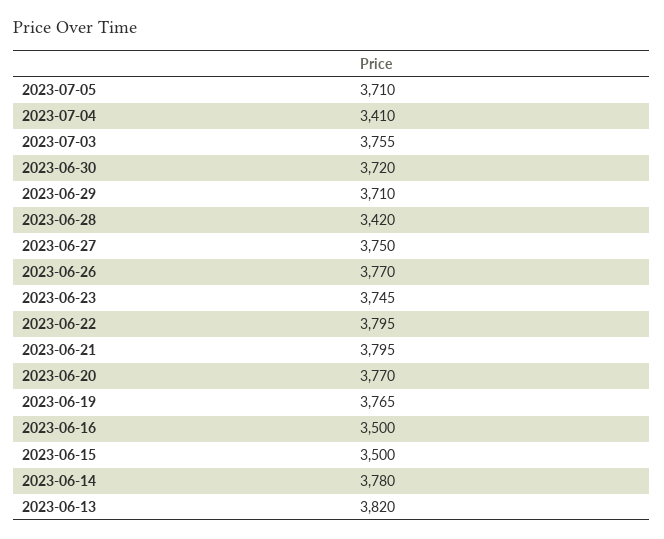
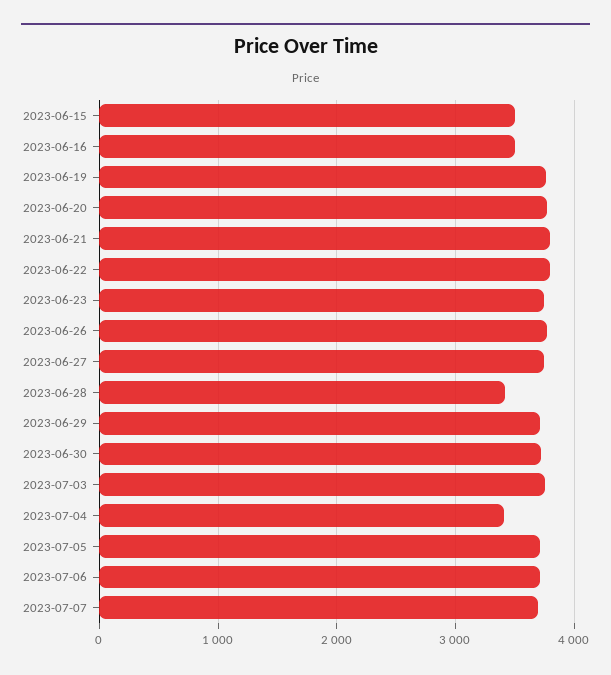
2023-06-14: 3780 -> none
2023-06-13: 3820 -> none
2023-07-06: none -> 3700
2023-07-07: none -> 3700

